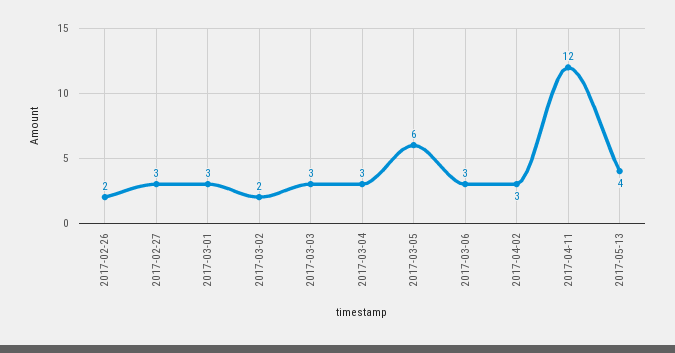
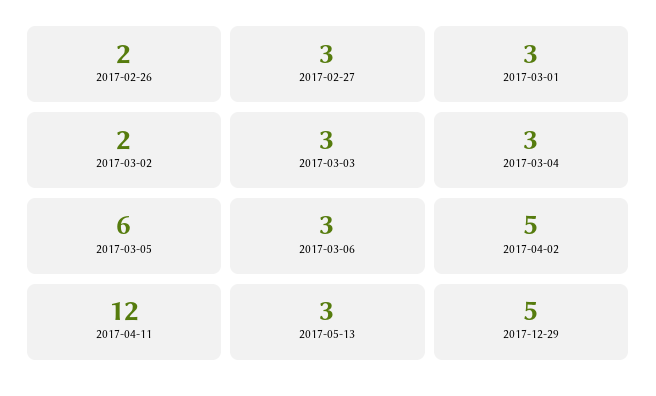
2017-04-02: 3 -> 5
2017-05-13: 4 -> 3
2017-12-29: none -> 5

